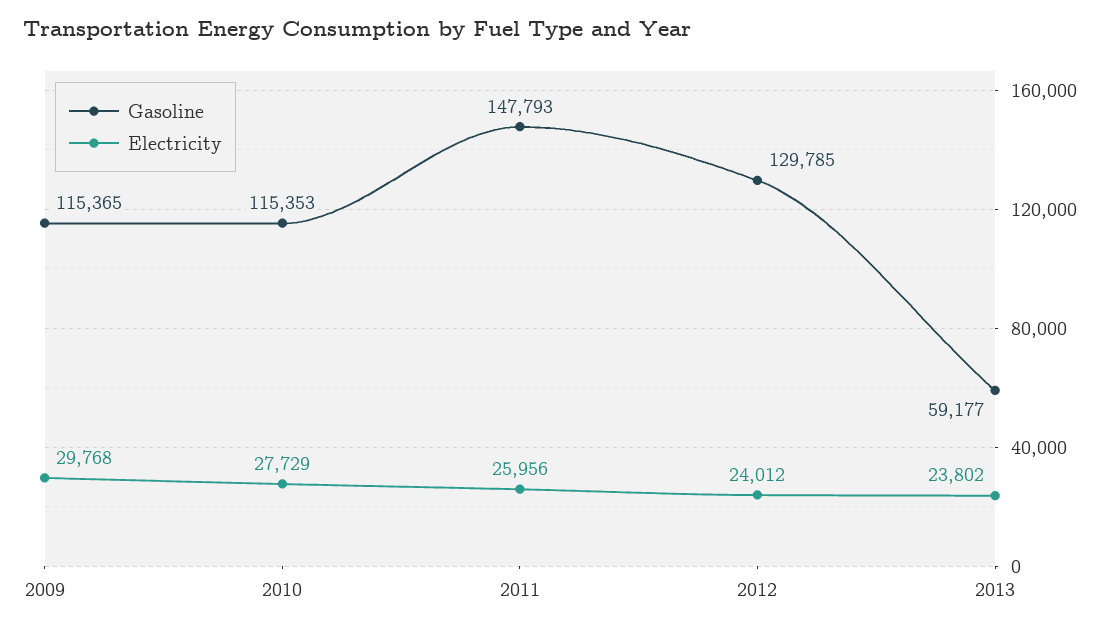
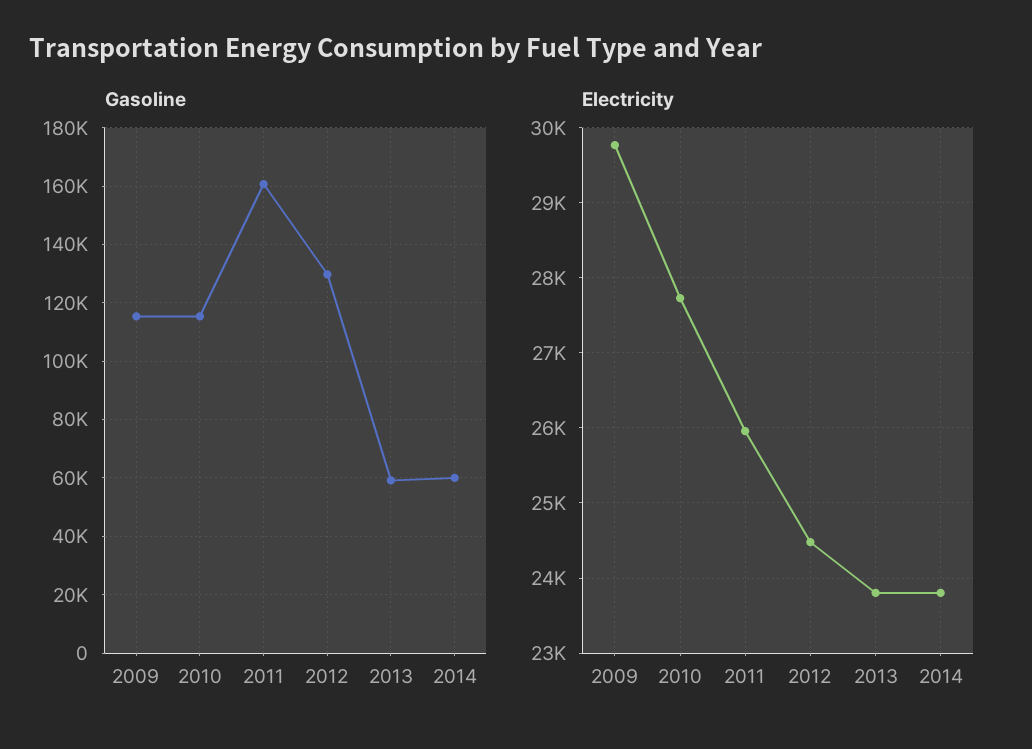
Gasoline, 2011: 147793 -> 160000
Electricity, 2012: 24012 -> 24500
Gasoline, 2014: none -> 60000
Electricity, 2014: none -> 23800

